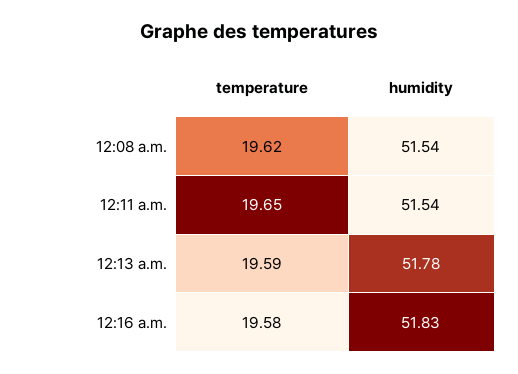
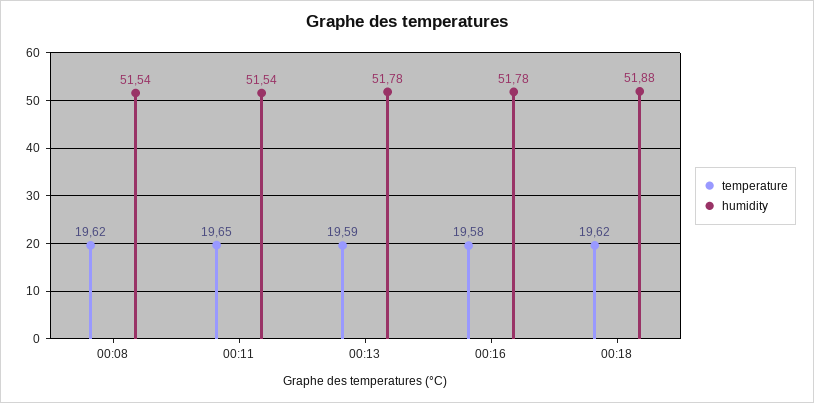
humidity, 12:16 a.m.: 51.83 -> 51.78
temperature, 00:18: none -> 19.62
humidity, 00:18: none -> 51.88

